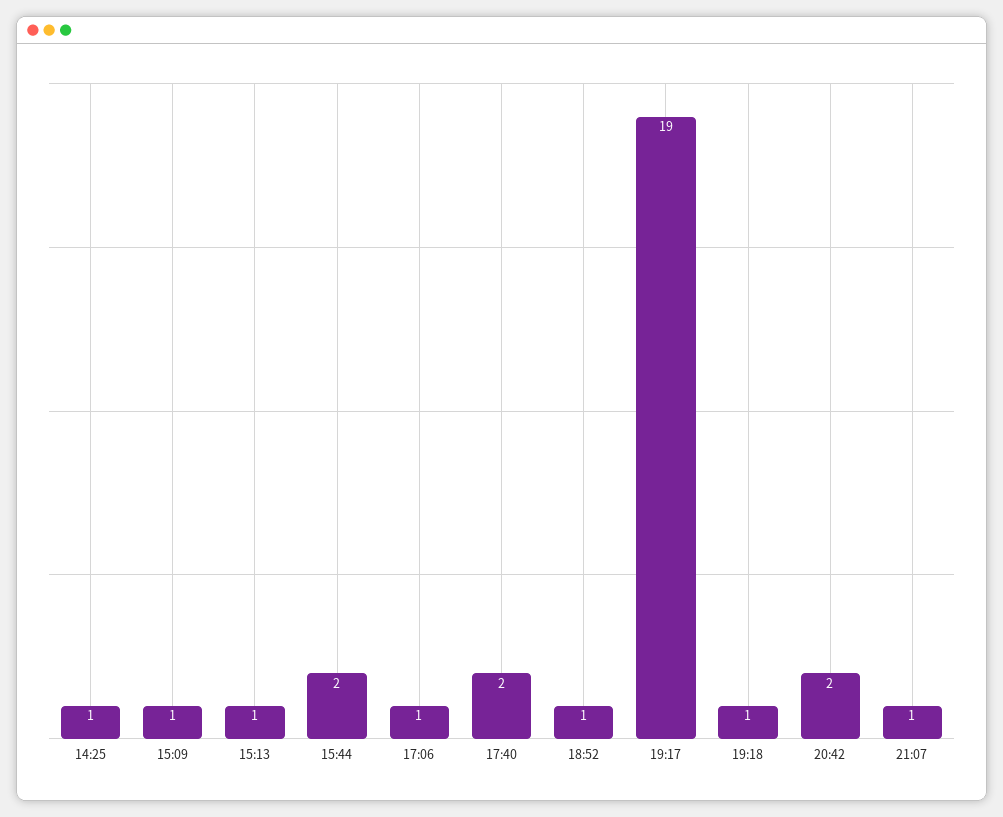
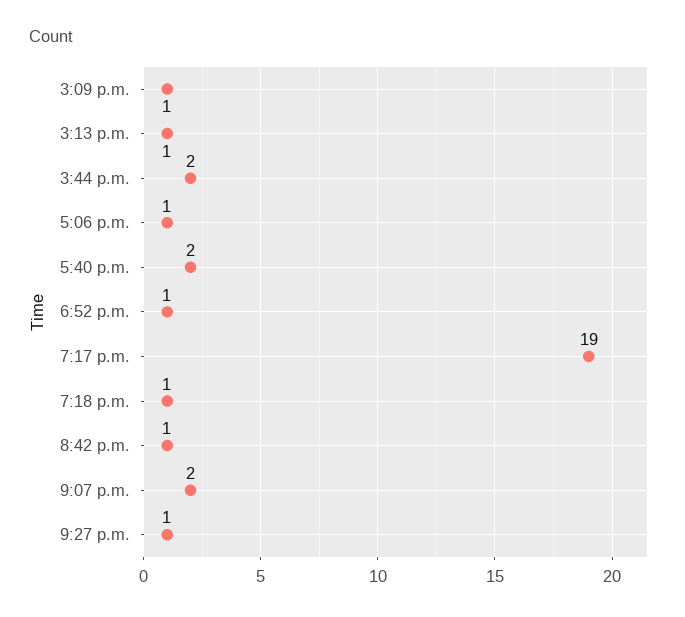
14:25: 1 -> none
20:42: 2 -> 1
21:07: 1 -> 2
9:27 p.m.: none -> 1

